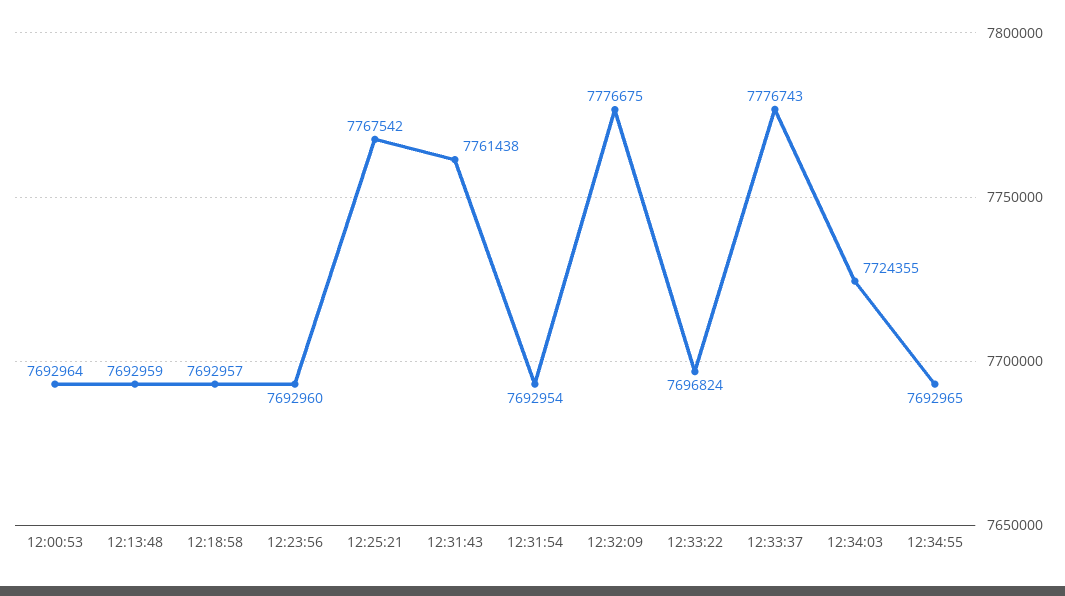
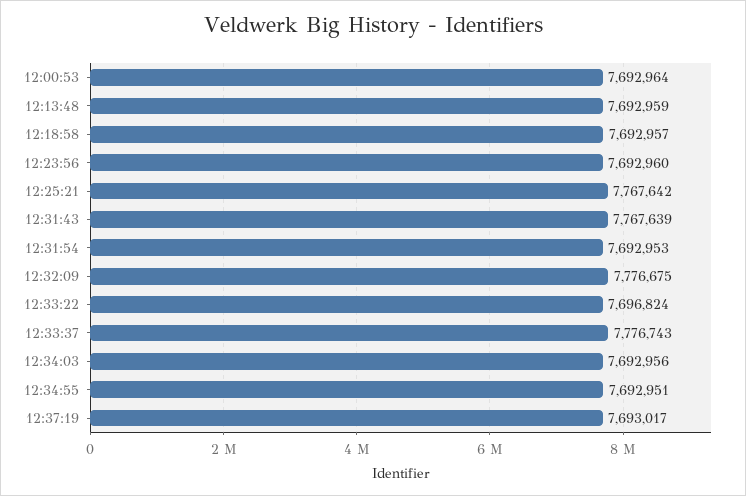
12:25:21: 7767542 -> 7767642
12:31:43: 7761438 -> 7767639
12:31:54: 7692954 -> 7692953
12:34:03: 7724355 -> 7692956
12:34:55: 7692965 -> 7692951
12:37:19: none -> 7693017

